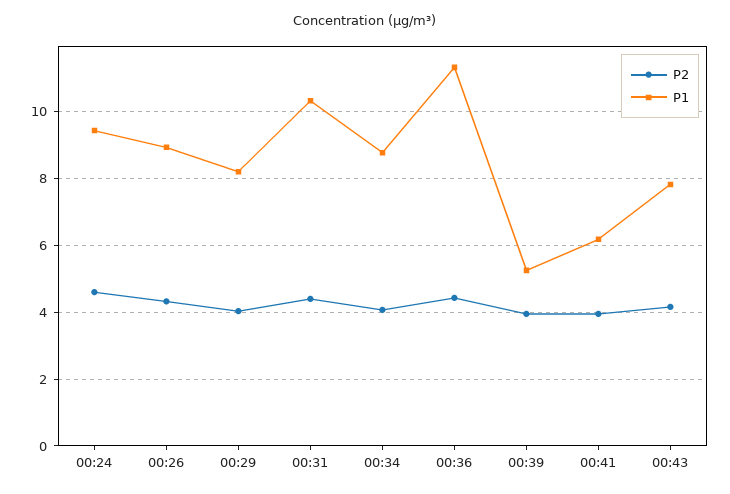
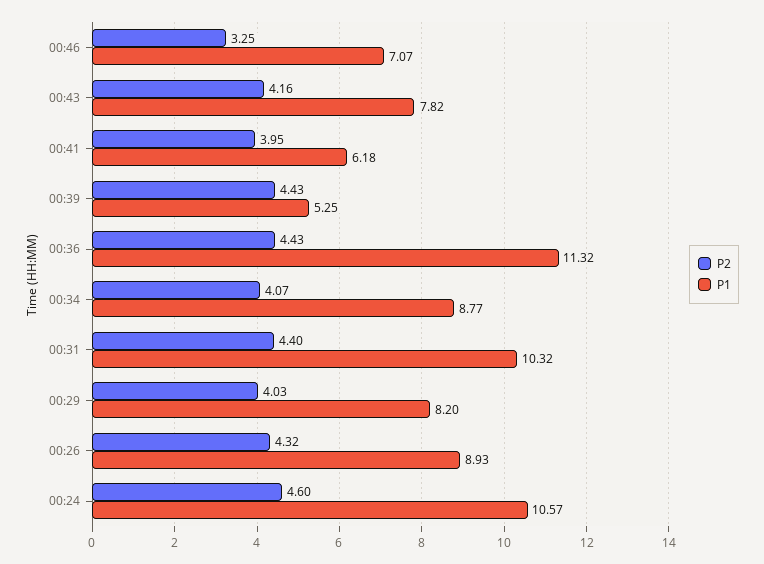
P1, 00:24: 9.4 -> 10.57
P2, 00:39: 4 -> 4.43
P2, 00:46: none -> 3.25
P1, 00:46: none -> 7.07

